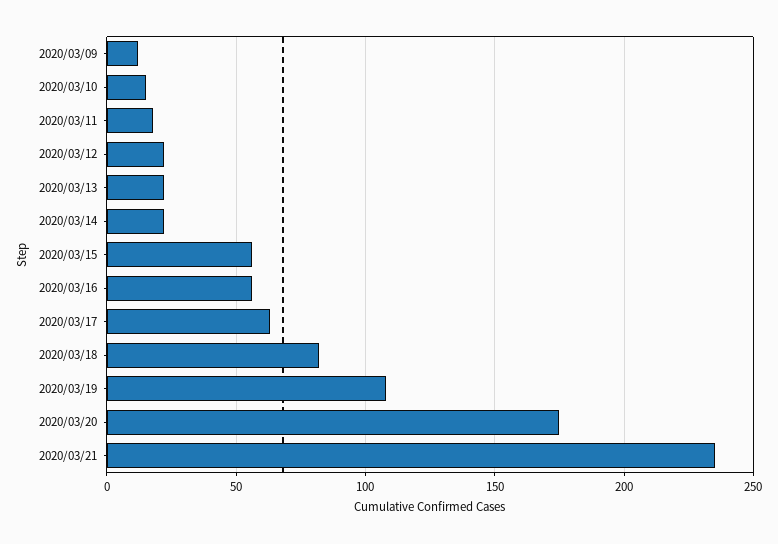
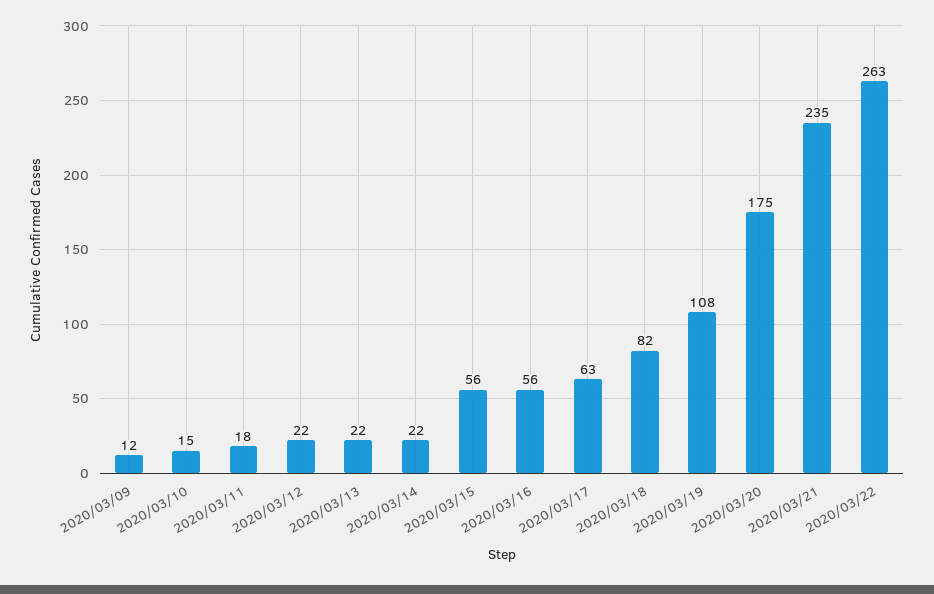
2020/03/22: none -> 263

